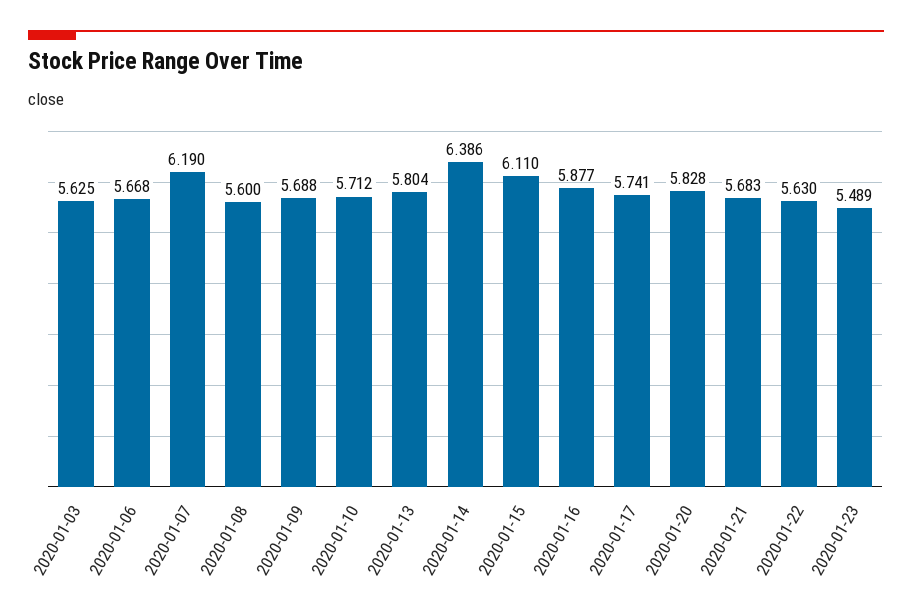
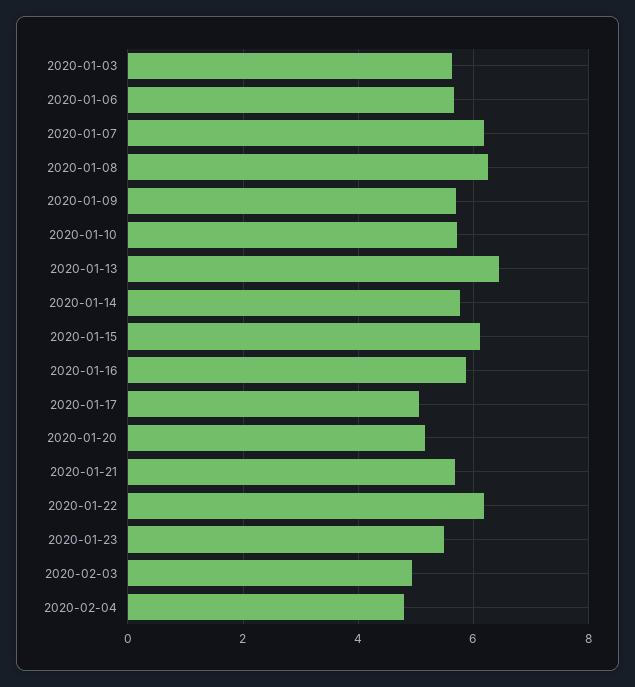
2020-01-08: 5.6 -> 6.2
2020-01-13: 5.804 -> 6.4
2020-01-14: 6.386 -> 5.8
2020-01-17: 5.741 -> 5
2020-01-20: 5.828 -> 5.2
2020-01-22: 5.63 -> 6.2
2020-02-03: none -> 5
2020-02-04: none -> 4.8

